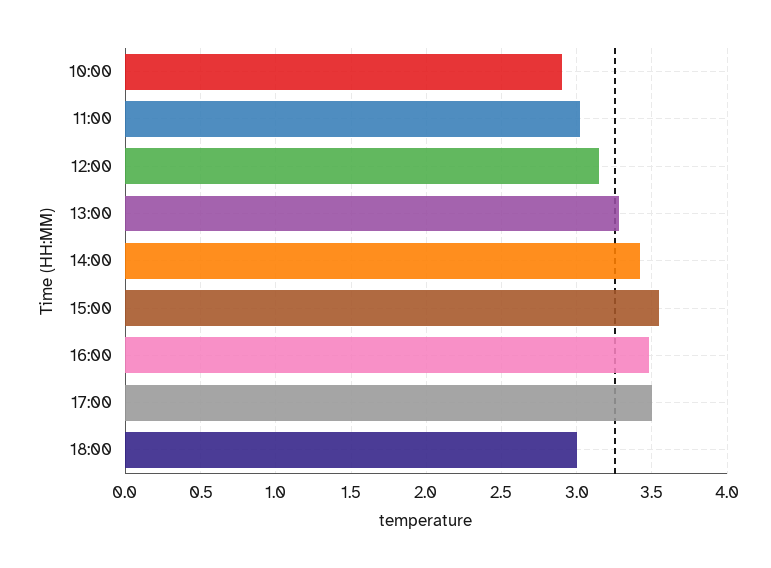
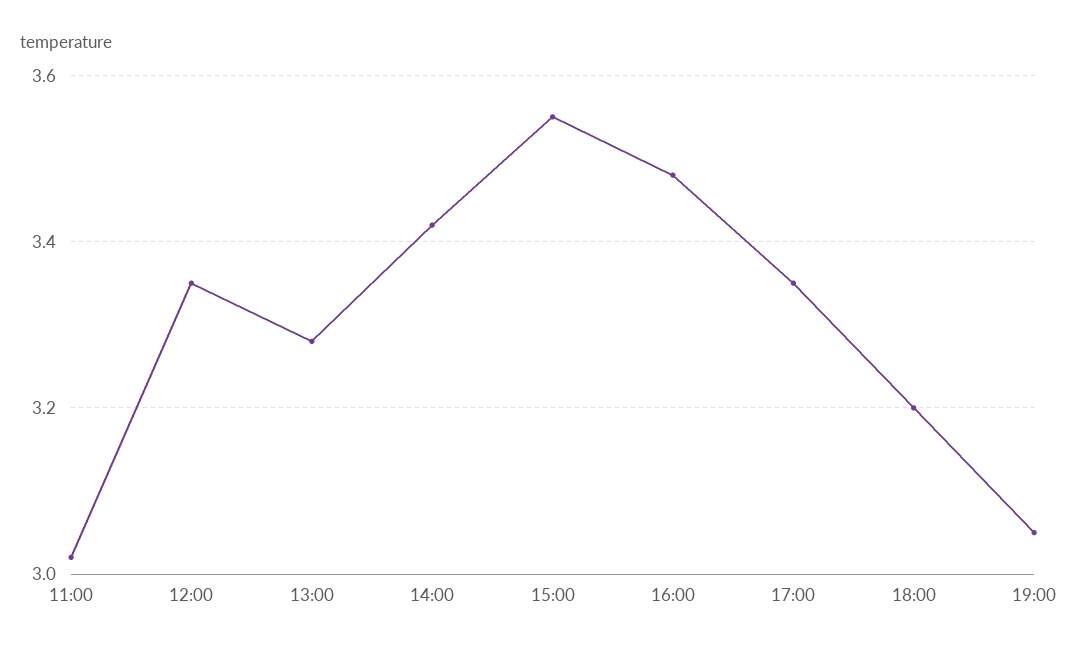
10:00: 2.9 -> none
12:00: 3.15 -> 3.35
17:00: 3.5 -> 3.35
18:00: 3 -> 3.2
19:00: none -> 3.05

